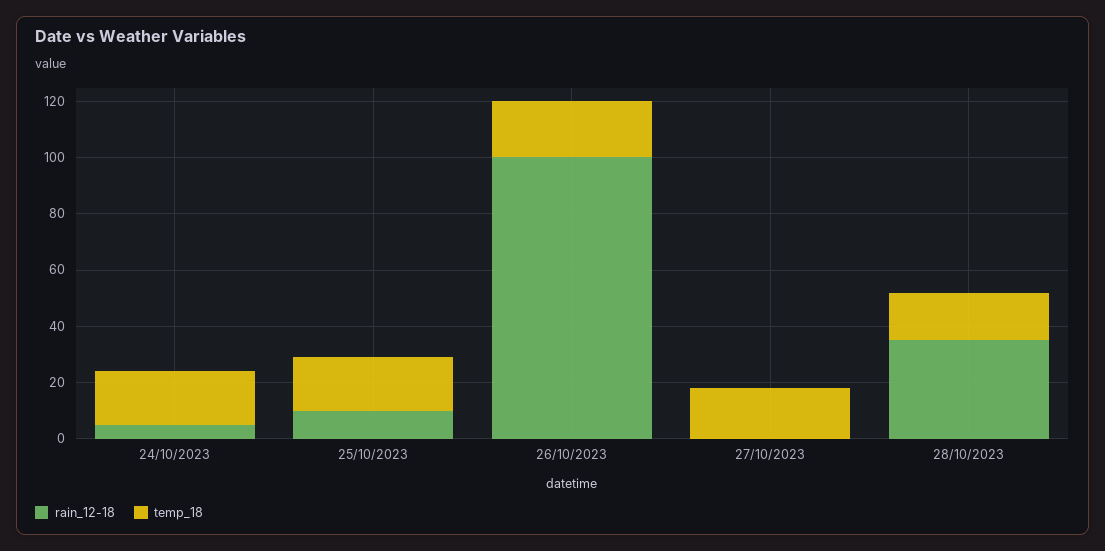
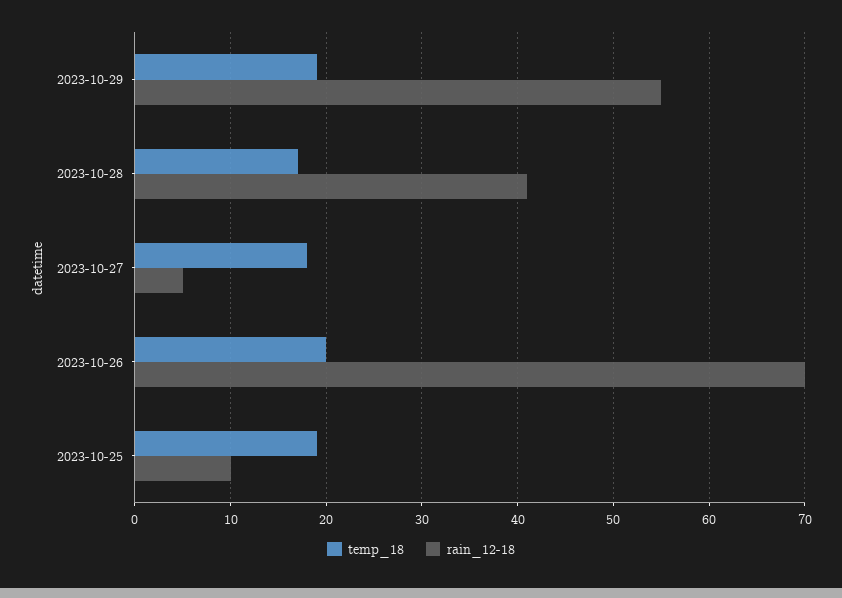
rain_12-18, 24/10/2023: 5 -> none
temp_18, 24/10/2023: 20 -> none
rain_12-18, 26/10/2023: 100 -> 70
rain_12-18, 27/10/2023: 0 -> 5
rain_12-18, 28/10/2023: 35 -> 41
temp_18, 2023-10-29: none -> 19
rain_12-18, 2023-10-29: none -> 55

